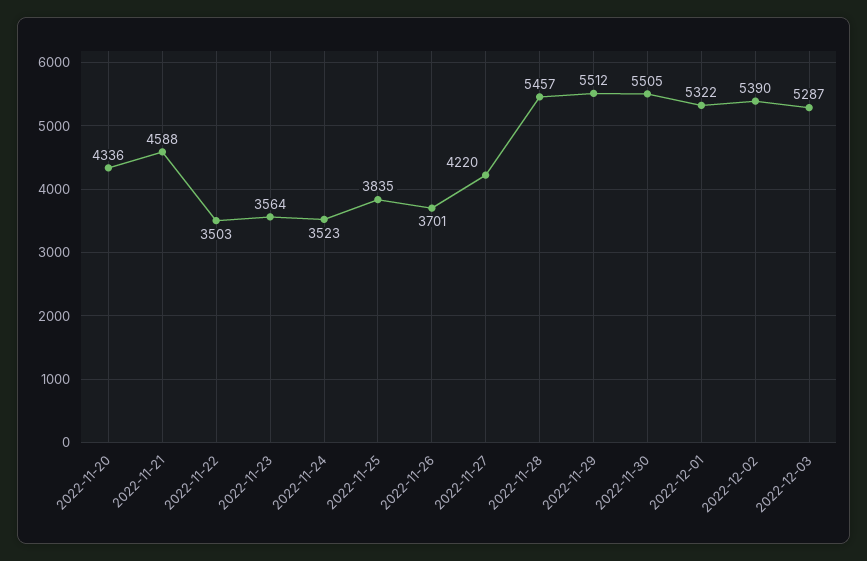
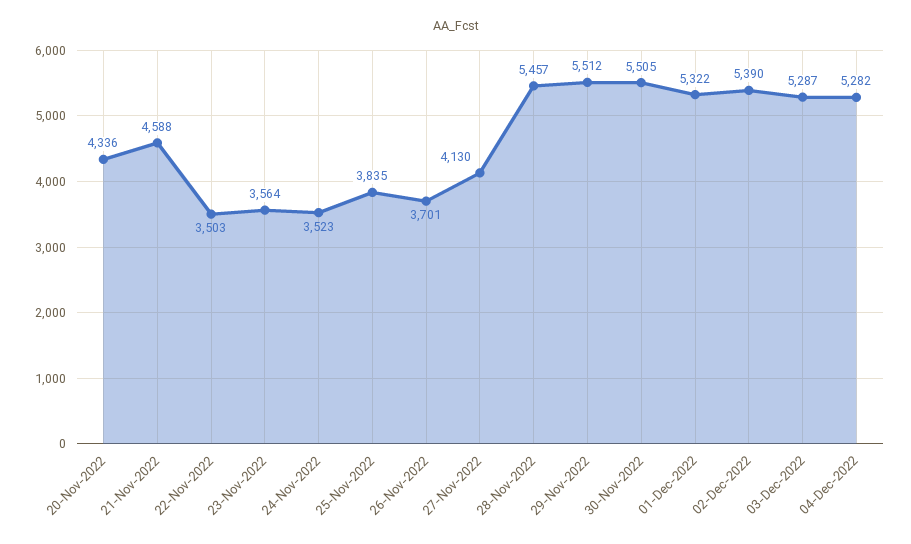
2022-11-27: 4220 -> 4130
04-Dec-2022: none -> 5282

